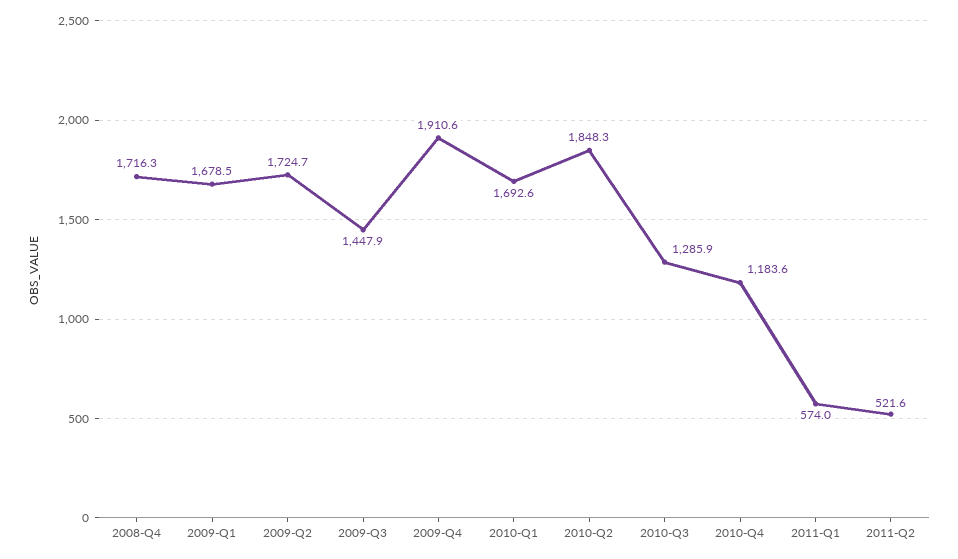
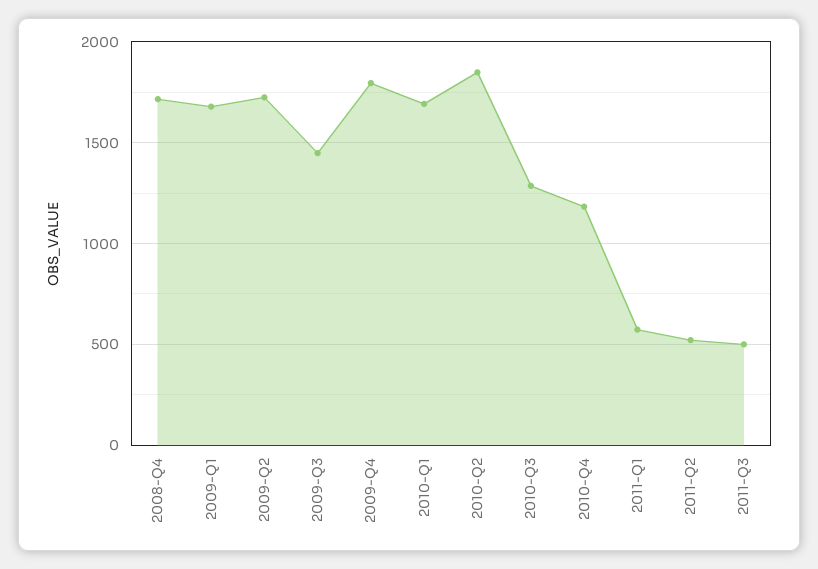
2009-Q4: 1910.6 -> 1800
2011-Q3: none -> 500

